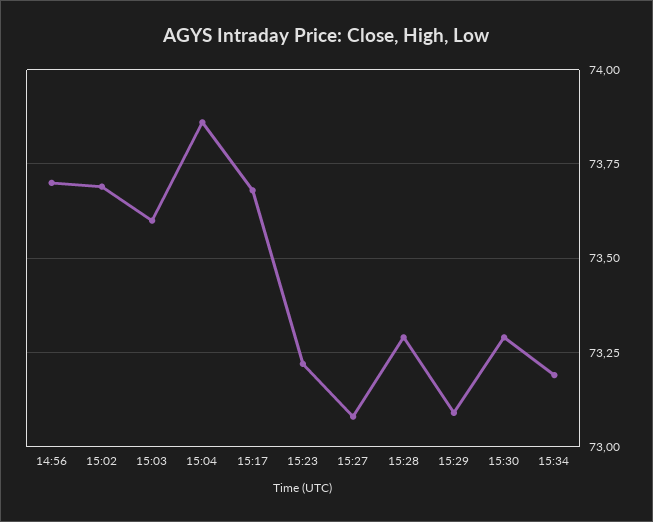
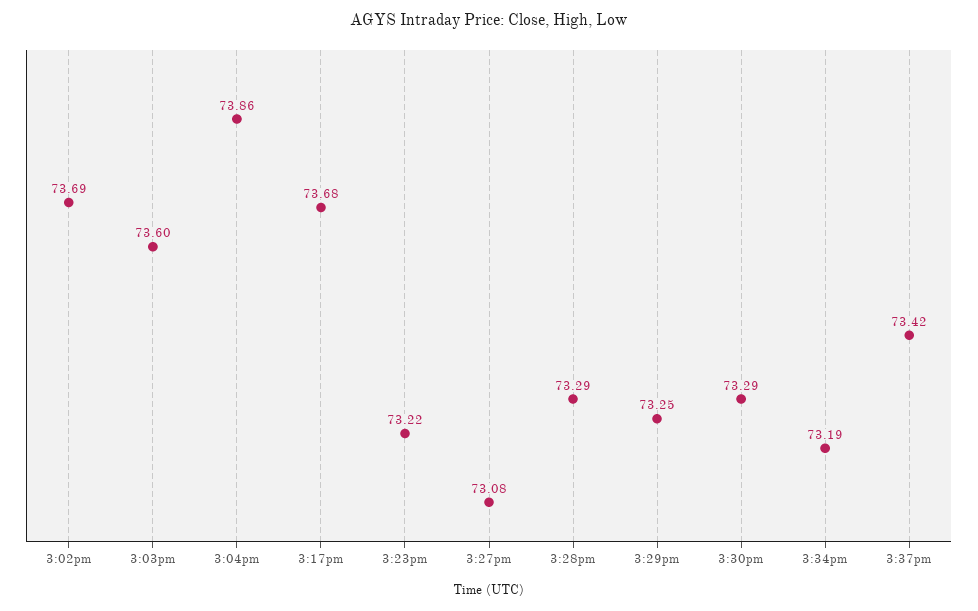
14:56: 73.7 -> none
15:29: 73.1 -> 73.25
3:37pm: none -> 73.42

